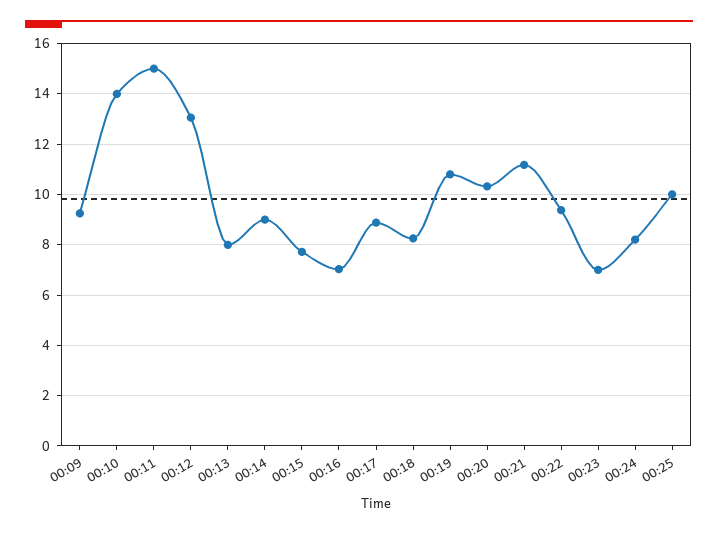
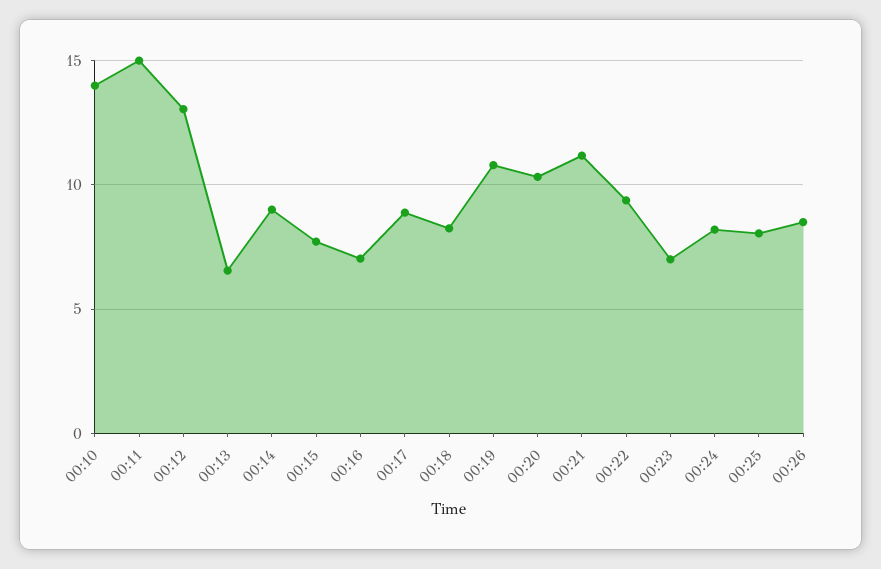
00:09: 9.25 -> none
00:13: 8 -> 6.5
00:25: 10 -> 8
00:26: none -> 8.5

